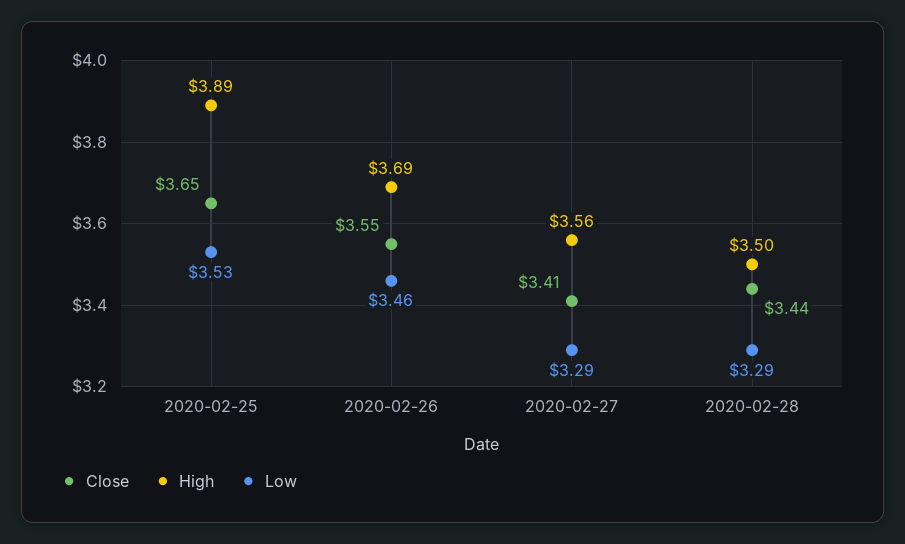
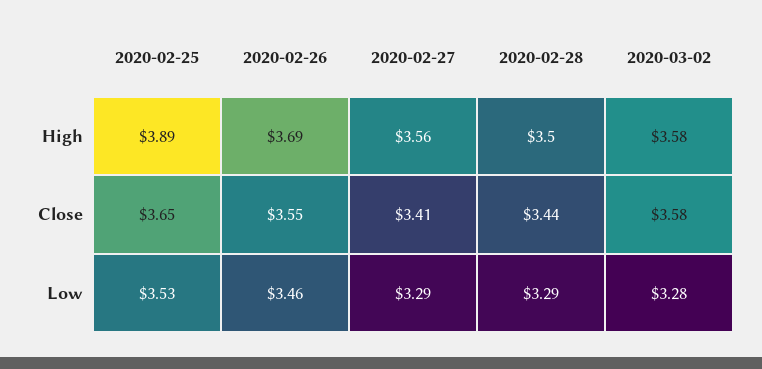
High, 2020-03-02: none -> 3.58
Close, 2020-03-02: none -> 3.58
Low, 2020-03-02: none -> 3.28

